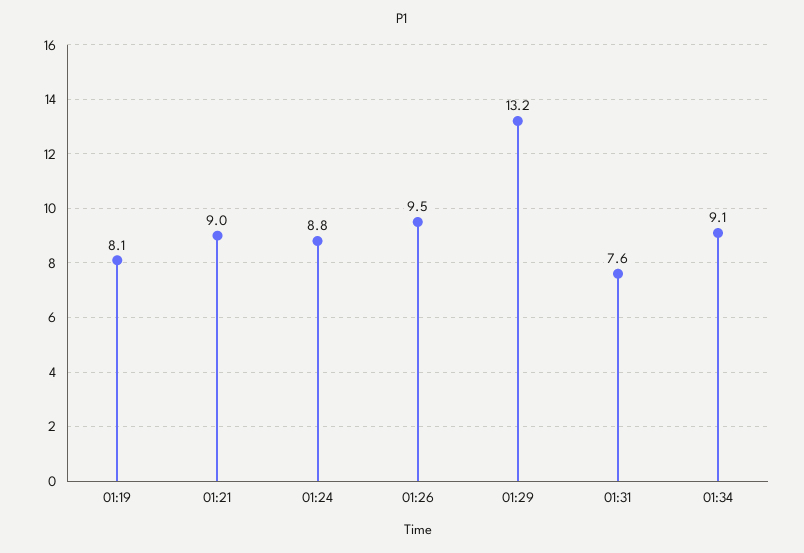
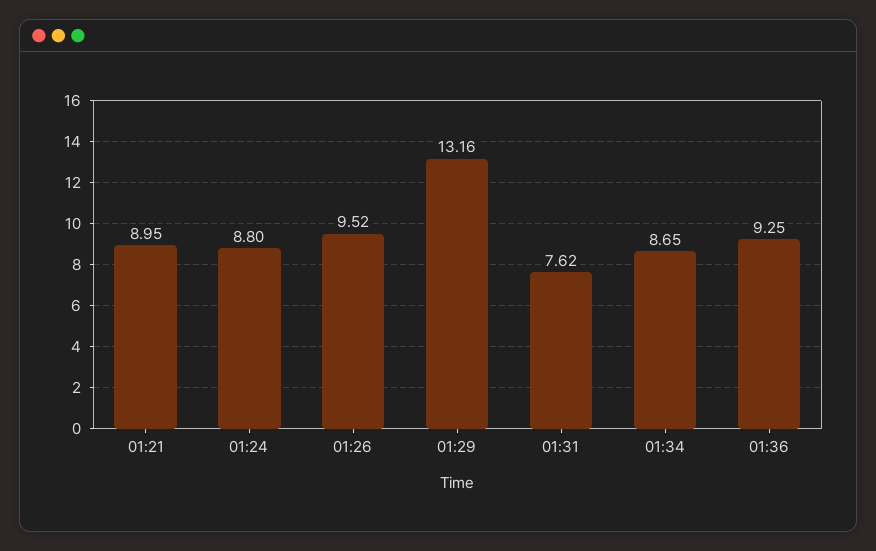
01:19: 8.1 -> none
01:34: 9.1 -> 8.65
01:36: none -> 9.25

